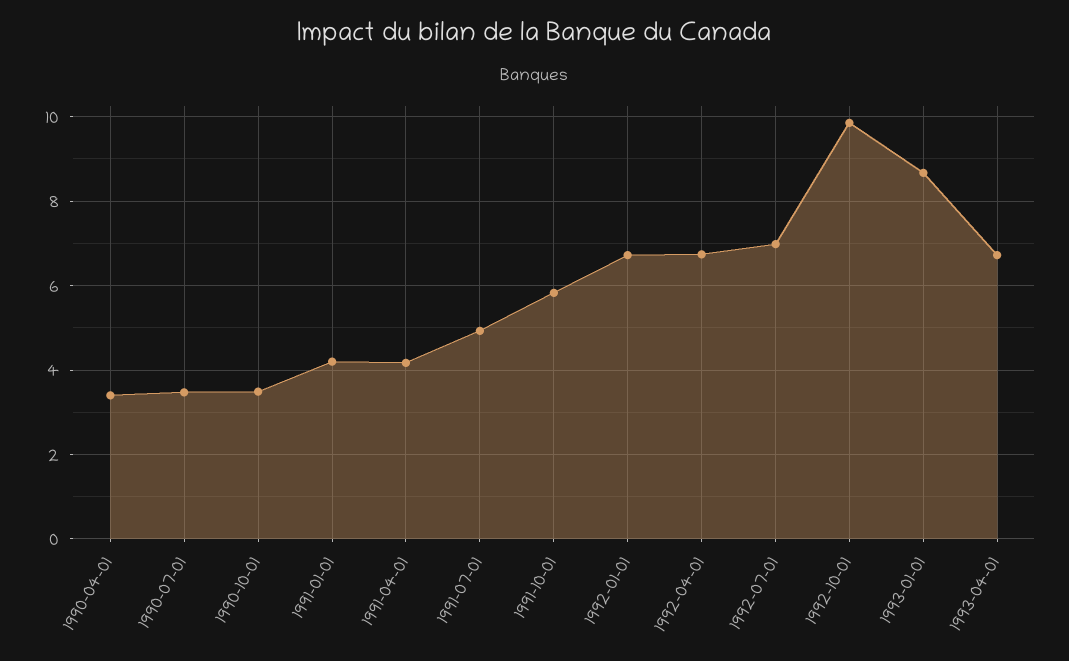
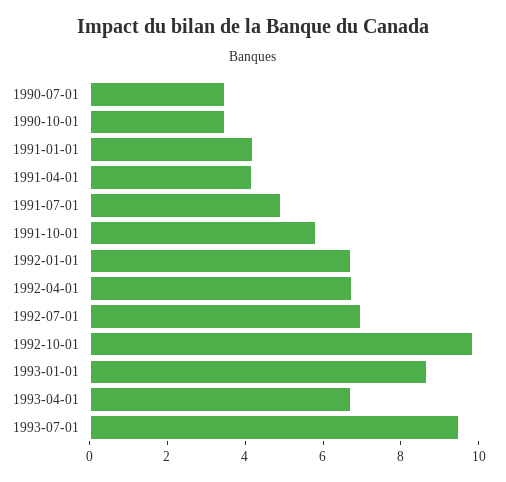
1990-04-01: 3.4 -> none
1993-07-01: none -> 9.5

